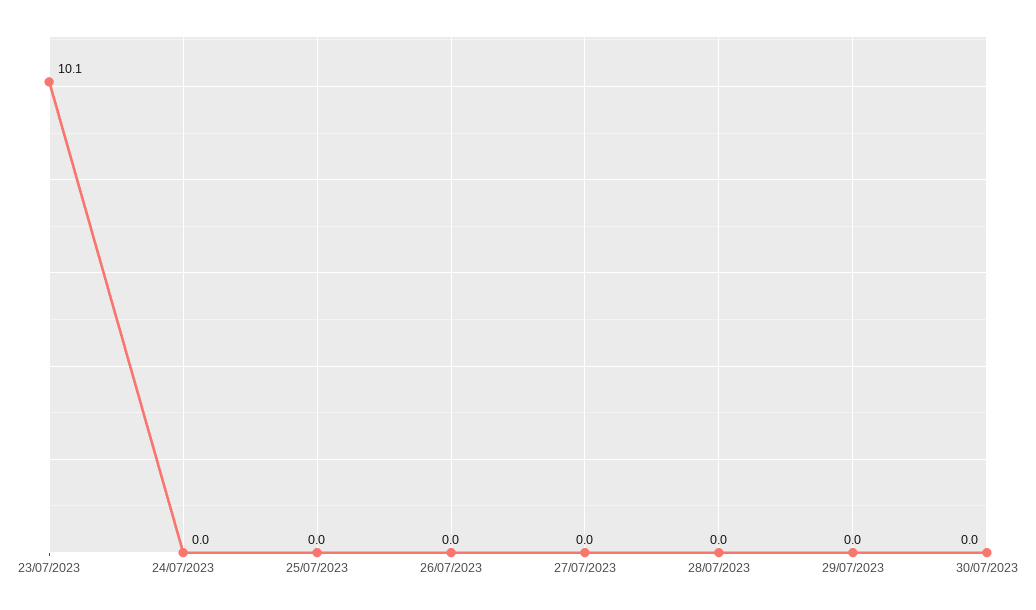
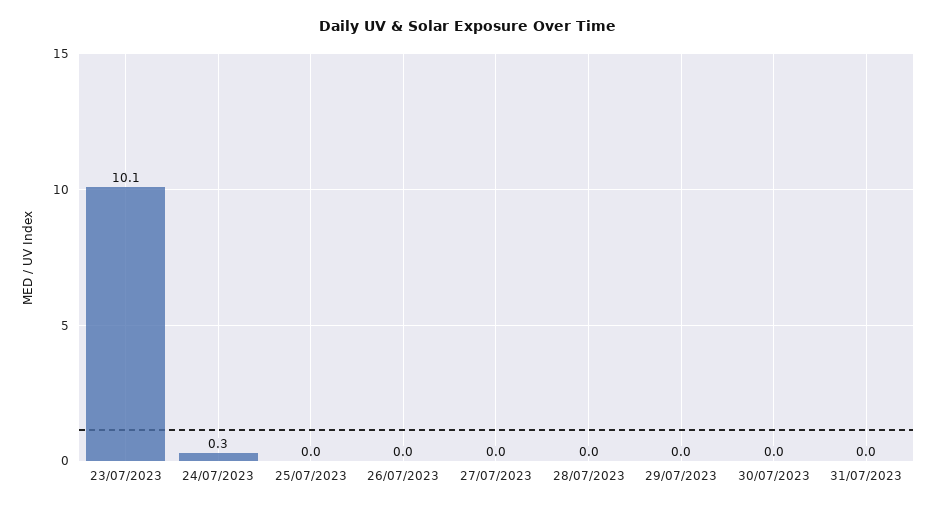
24/07/2023: 0 -> 0.3
31/07/2023: none -> 0

